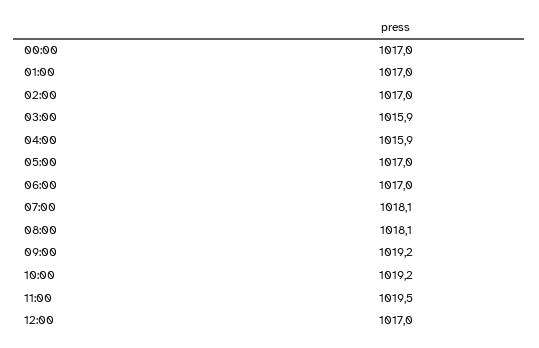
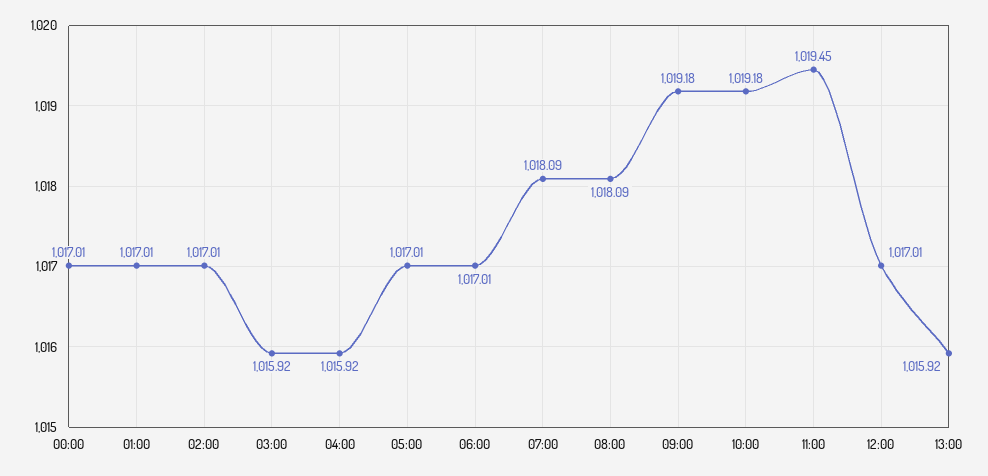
13:00: none -> 1015.92

